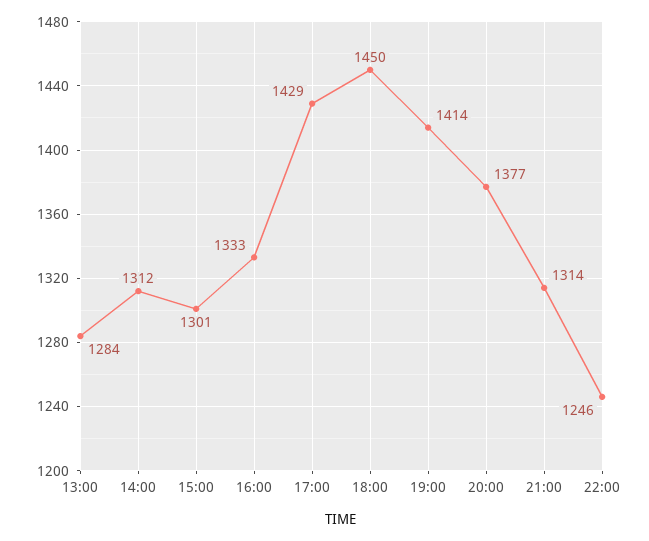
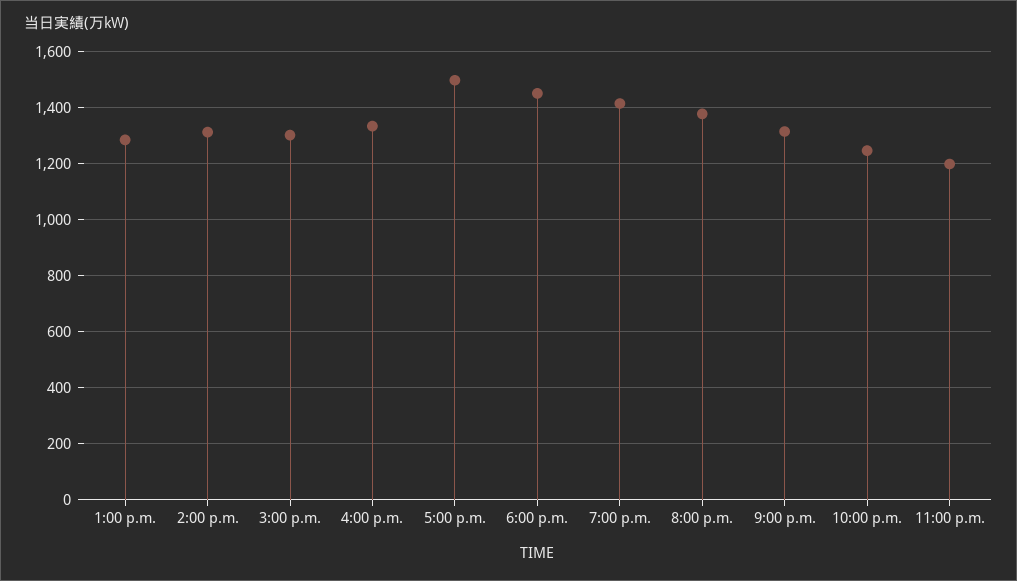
17:00: 1429 -> 1500
11:00 p.m.: none -> 1200

